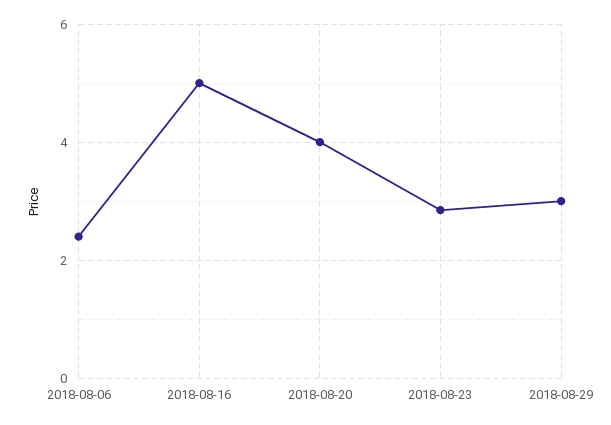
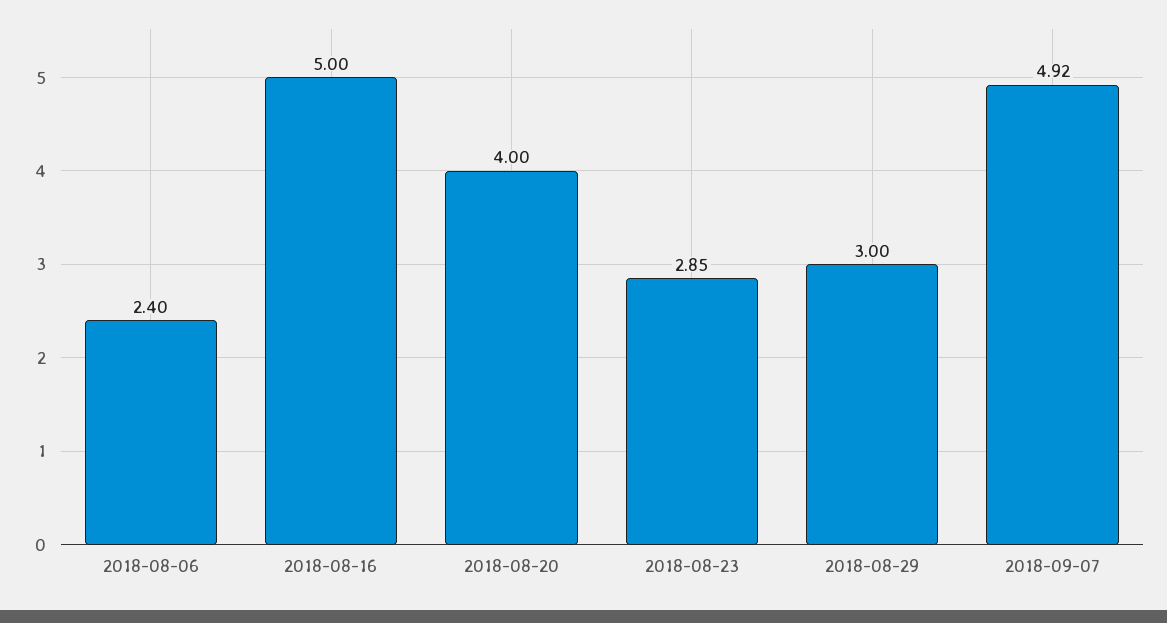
2018-09-07: none -> 4.92

